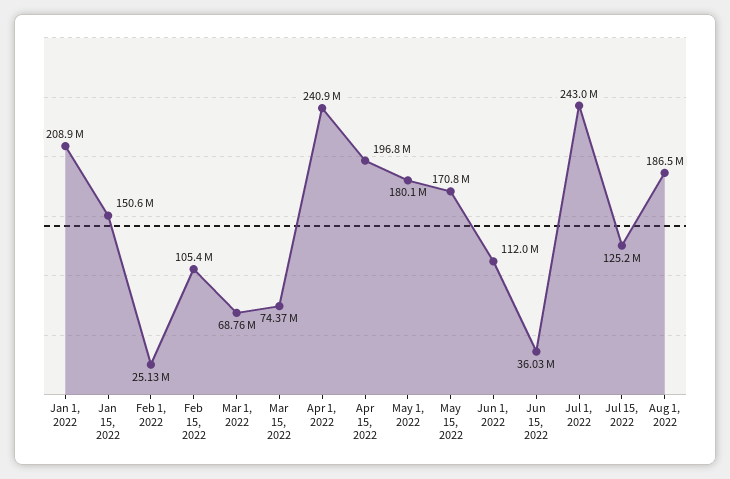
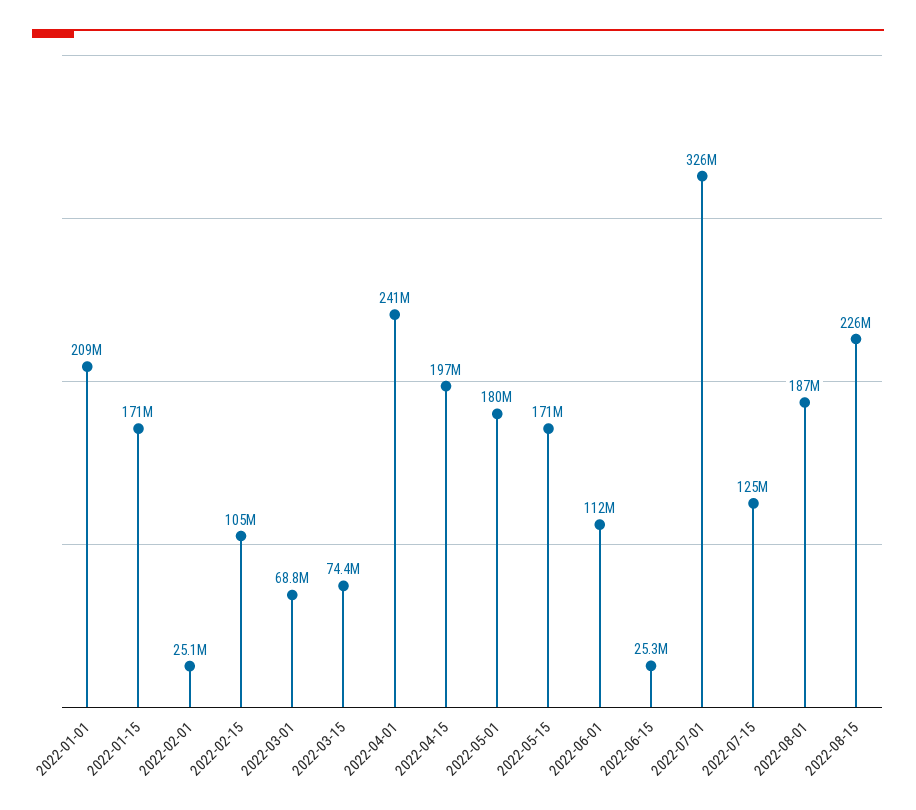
Jan 15, 2022: 150600000 -> 171000000
Jun 15, 2022: 36030000 -> 25300000
Jul 1, 2022: 243000000 -> 326000000
2022-08-15: none -> 226000000

